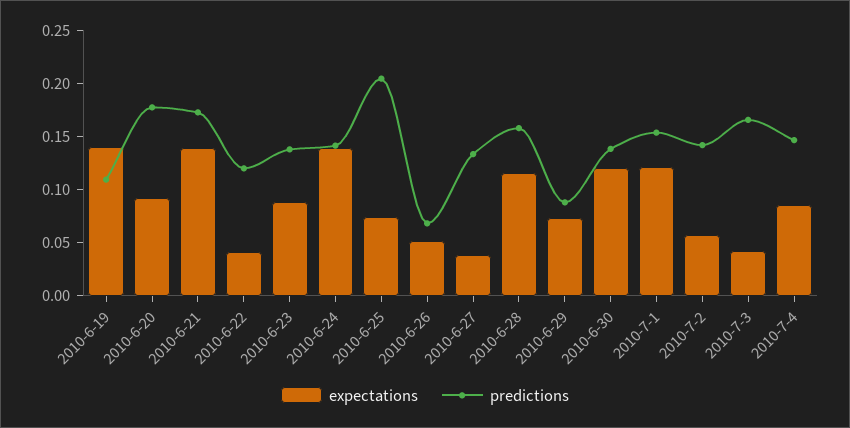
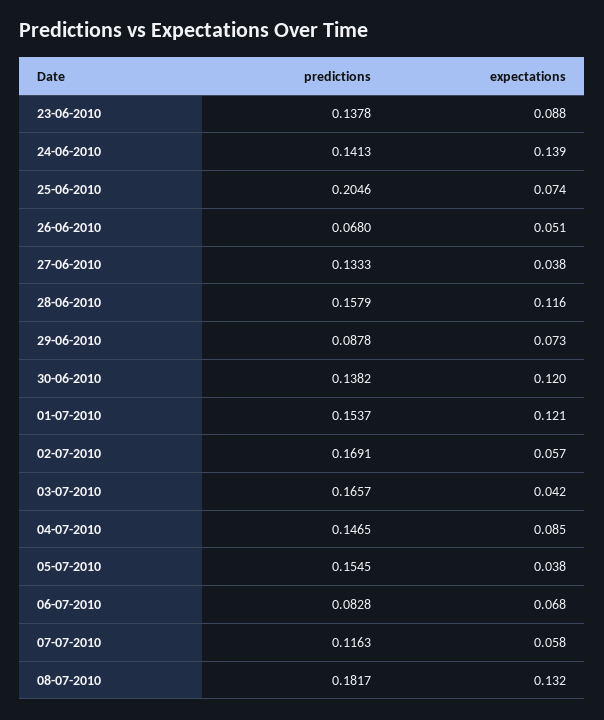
expectations, 2010-6-19: 0.14 -> none
predictions, 2010-6-19: 0.11 -> none
expectations, 2010-6-20: 0.09 -> none
predictions, 2010-6-20: 0.18 -> none
expectations, 2010-6-21: 0.14 -> none
predictions, 2010-6-21: 0.17 -> none
expectations, 2010-6-22: 0.04 -> none
predictions, 2010-6-22: 0.12 -> none
predictions, 2010-7-2: 0.14 -> 0.1691
predictions, 05-07-2010: none -> 0.1545
expectations, 05-07-2010: none -> 0.038
predictions, 06-07-2010: none -> 0.0828
expectations, 06-07-2010: none -> 0.068
predictions, 07-07-2010: none -> 0.1163
expectations, 07-07-2010: none -> 0.058
predictions, 08-07-2010: none -> 0.1817
expectations, 08-07-2010: none -> 0.132

